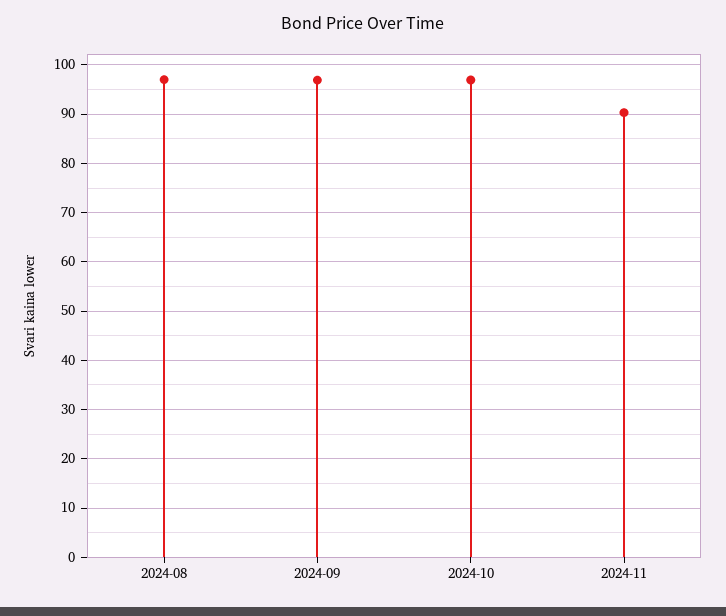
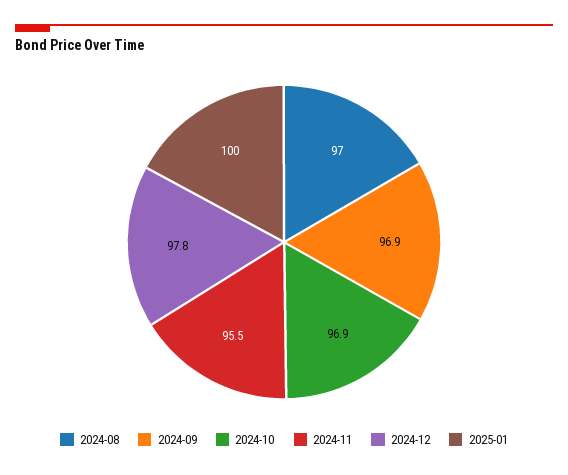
2024-11: 90 -> 95.5
2024-12: none -> 97.8
2025-01: none -> 100

